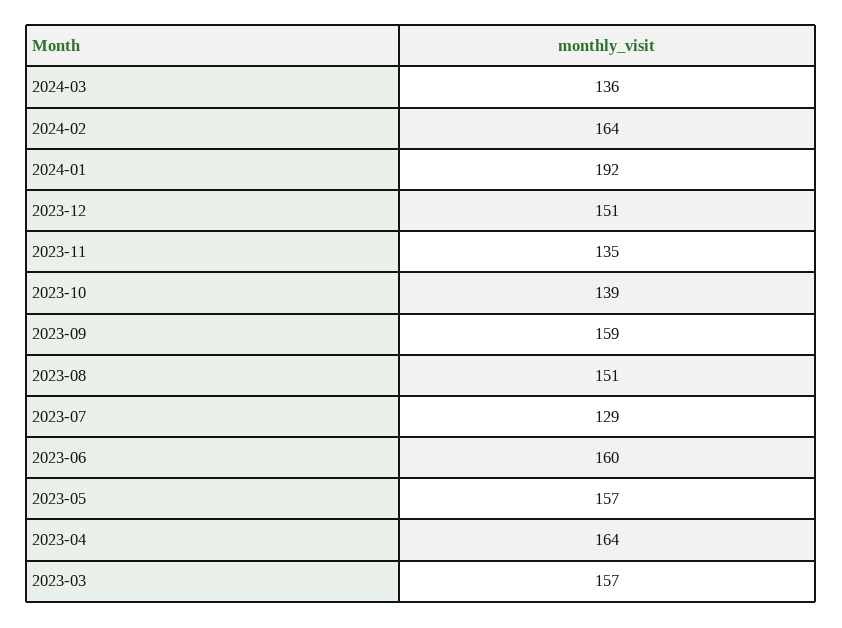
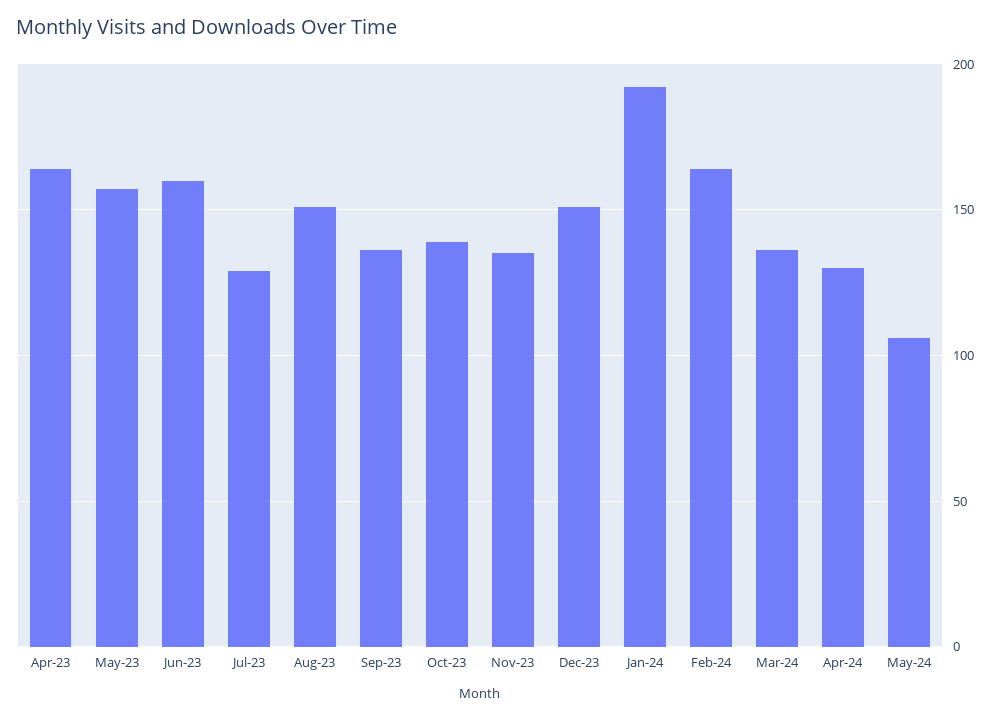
2023-09: 159 -> 135
2023-03: 157 -> none
Apr-24: none -> 130
May-24: none -> 105

